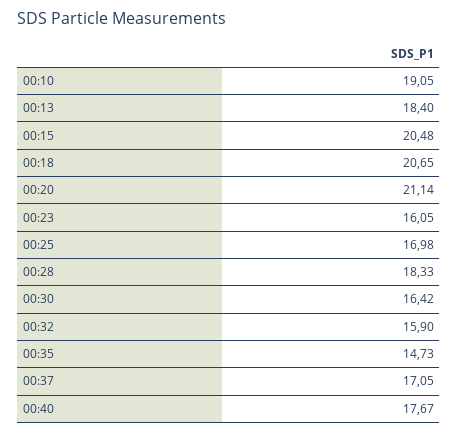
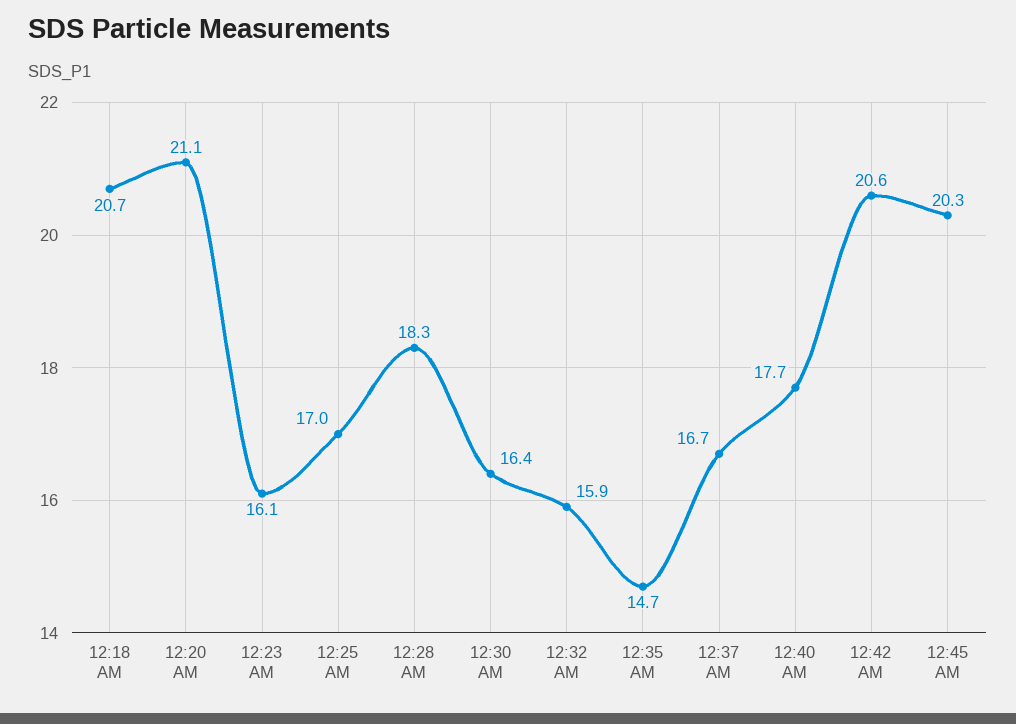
00:10: 19.05 -> none
00:13: 18.4 -> none
00:15: 20.48 -> none
00:37: 17.05 -> 16.7
12:42 AM: none -> 20.6
12:45 AM: none -> 20.3

